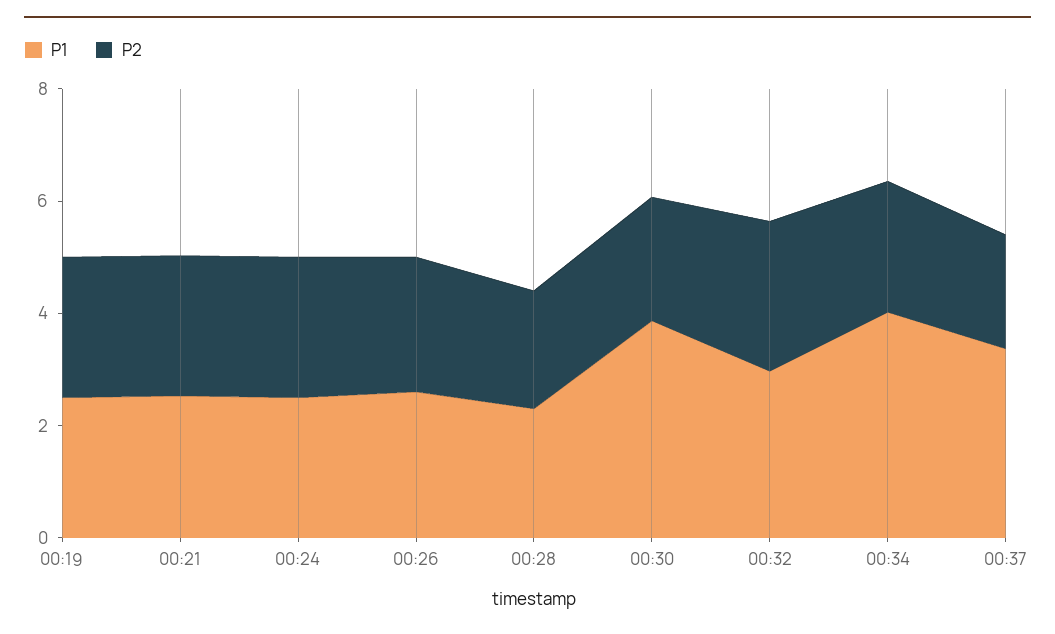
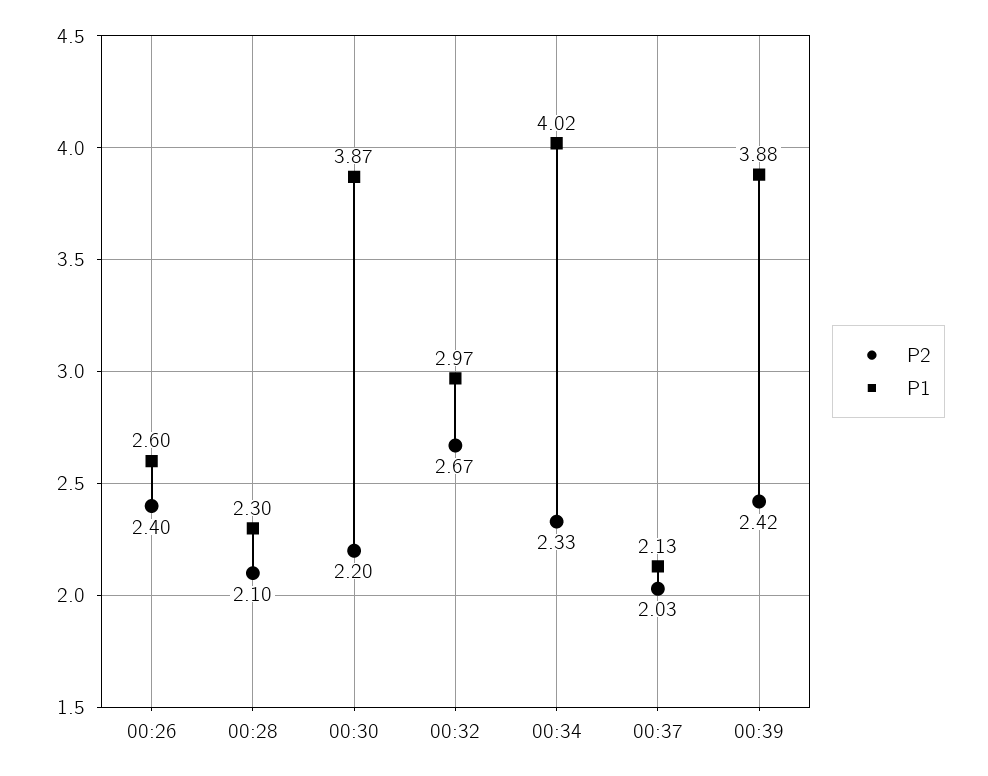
P1, 00:19: 2.5 -> none
P2, 00:19: 2.5 -> none
P1, 00:21: 2.5 -> none
P2, 00:21: 2.5 -> none
P1, 00:24: 2.5 -> none
P2, 00:24: 2.5 -> none
P1, 00:37: 3.5 -> 2.13
P2, 00:39: none -> 2.42
P1, 00:39: none -> 3.88

